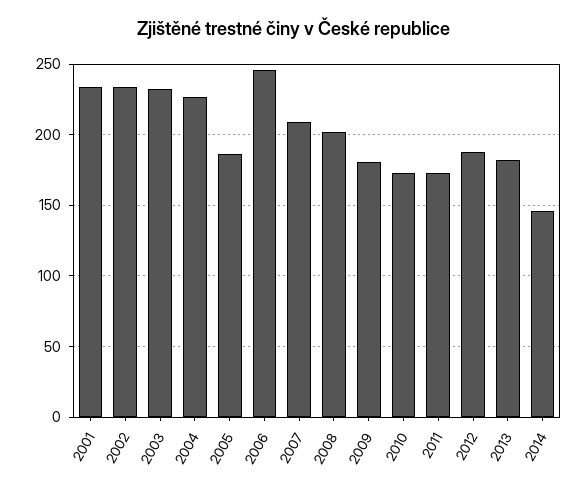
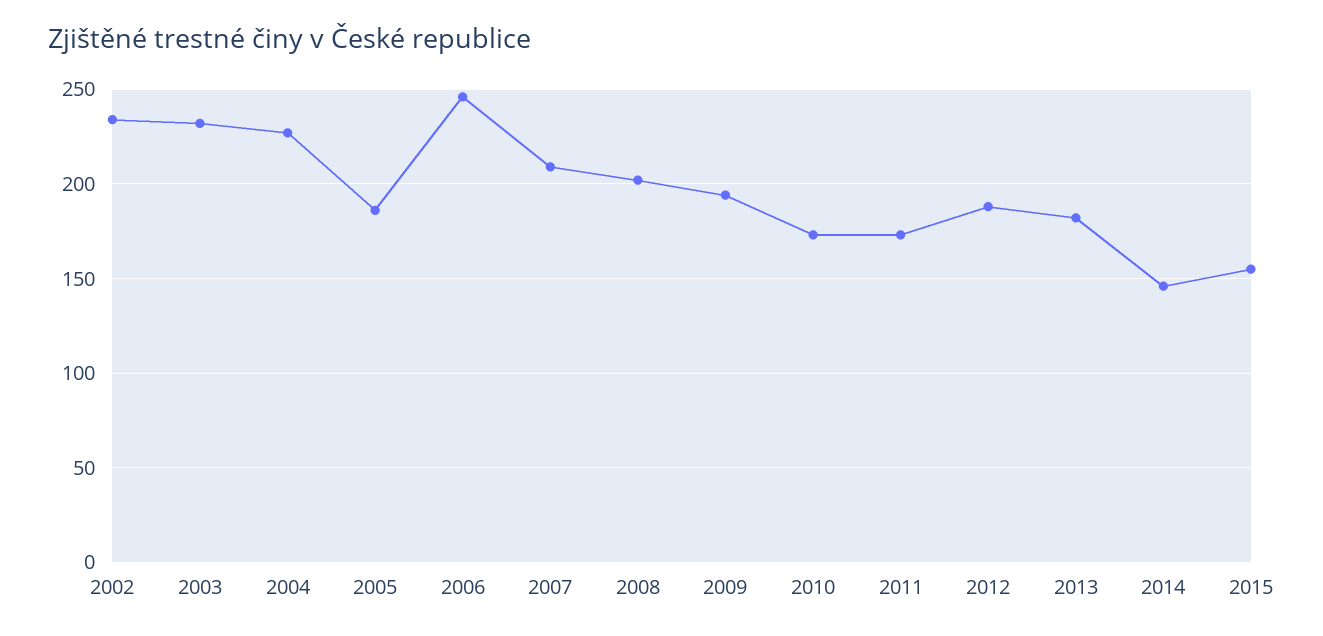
2001: 235 -> none
2009: 180 -> 195
2015: none -> 155

